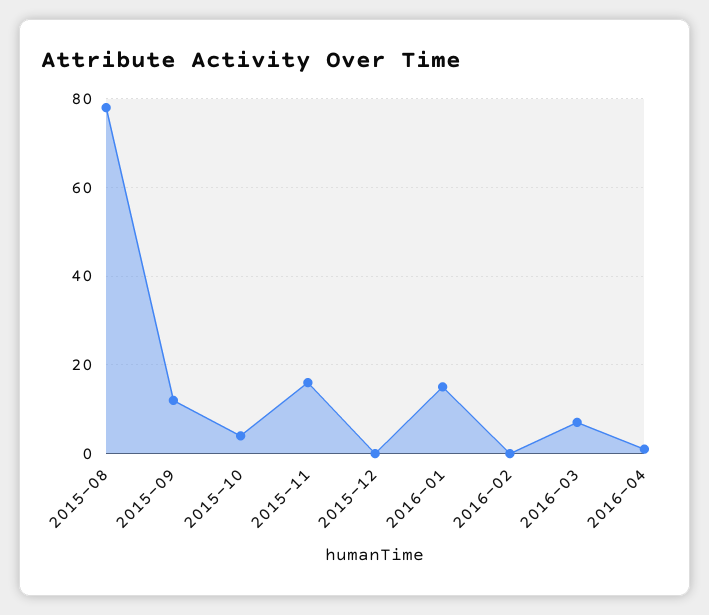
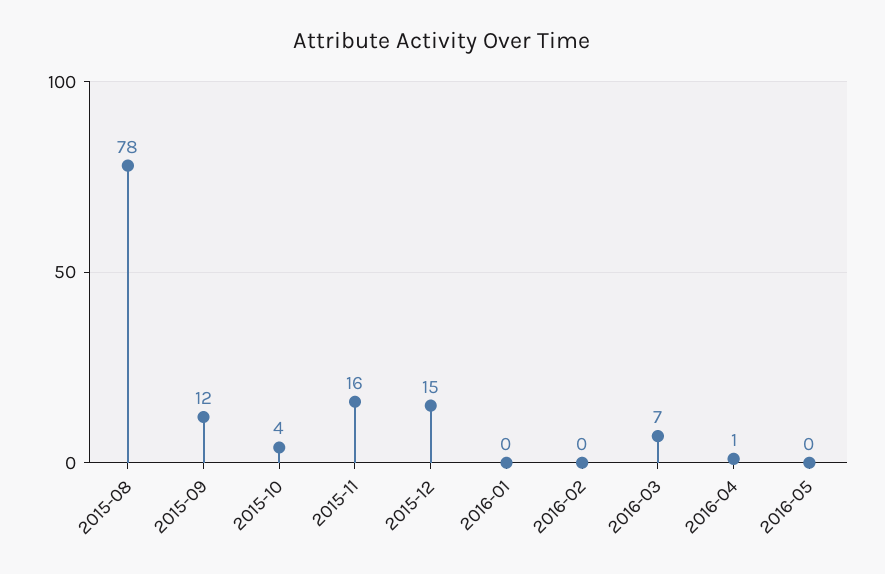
2015-12: 0 -> 15
2016-01: 15 -> 0
2016-05: none -> 0

